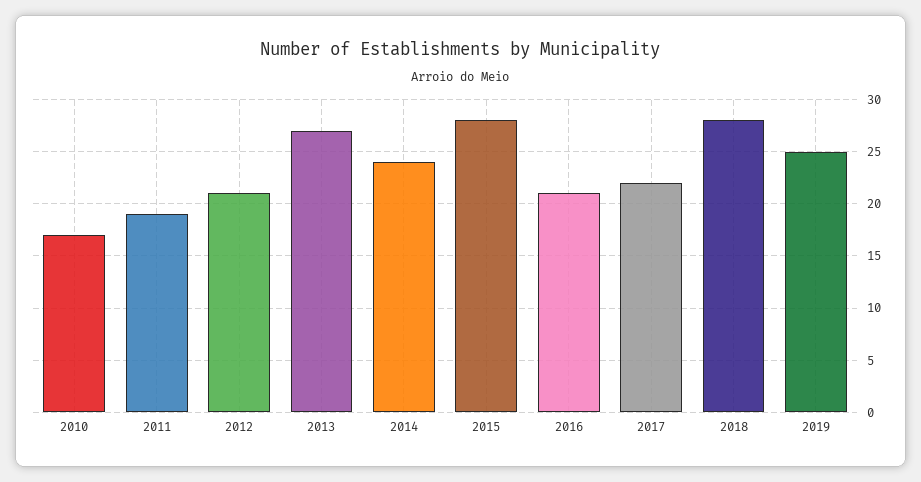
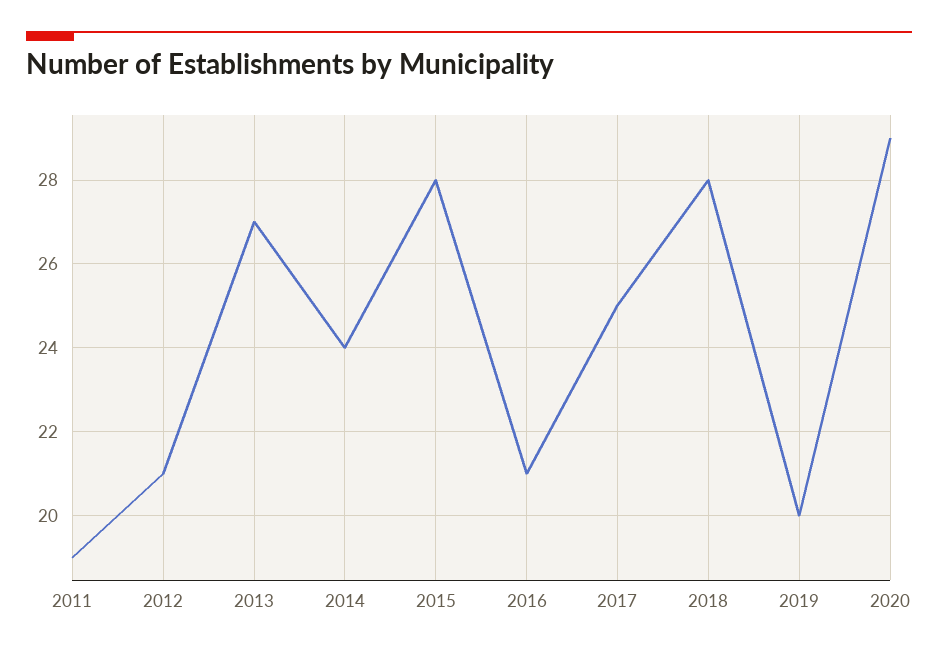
2010: 17 -> none
2017: 22 -> 25
2019: 25 -> 20
2020: none -> 29

